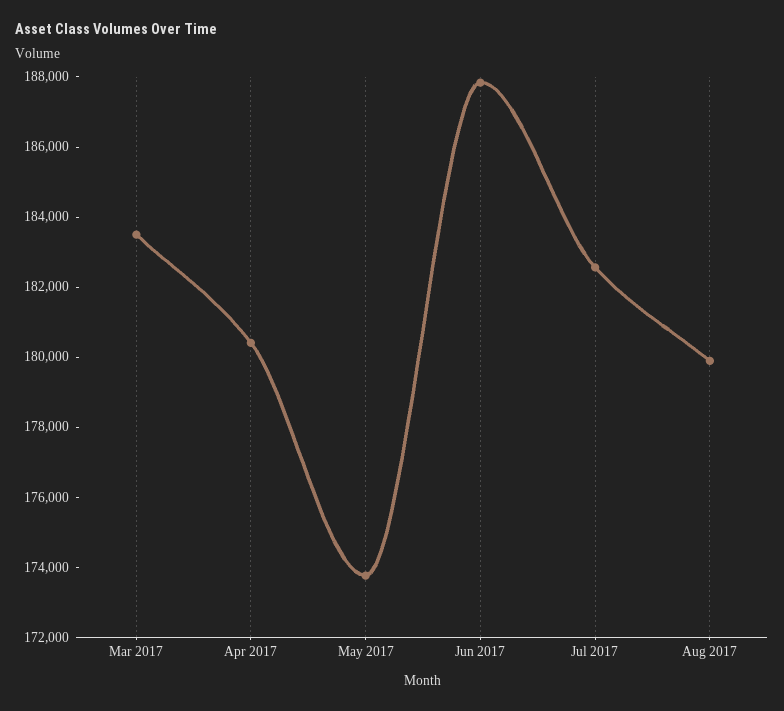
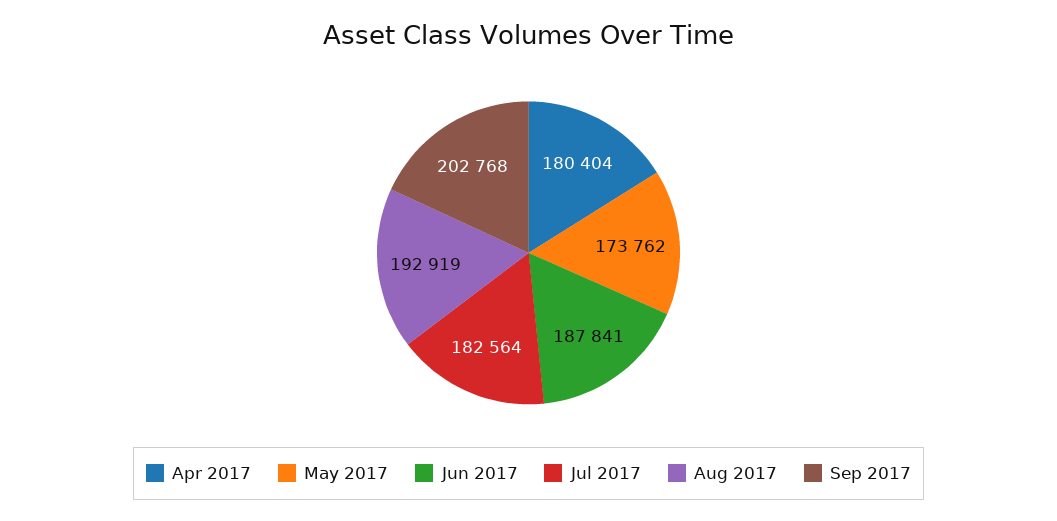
Mar 2017: 183500 -> none
Aug 2017: 180000 -> 192919
Sep 2017: none -> 202768

